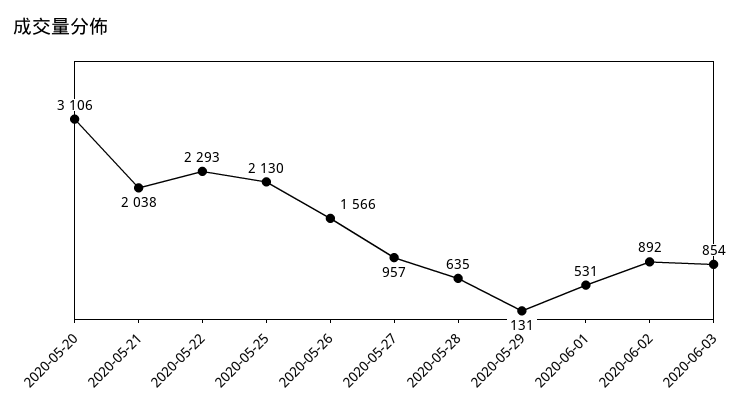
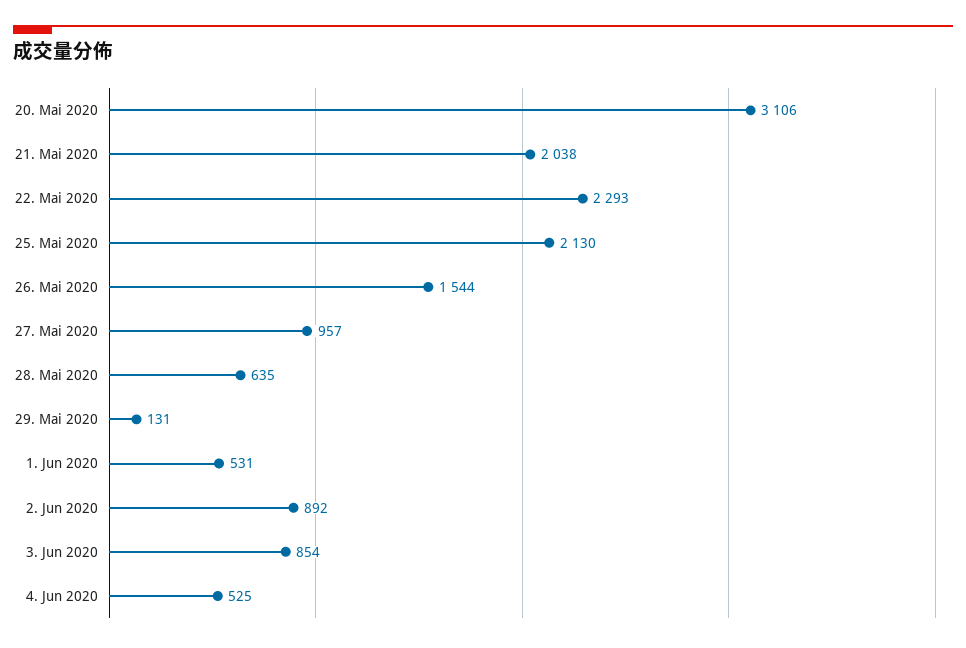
2020-05-26: 1566 -> 1544
4. Jun 2020: none -> 525

